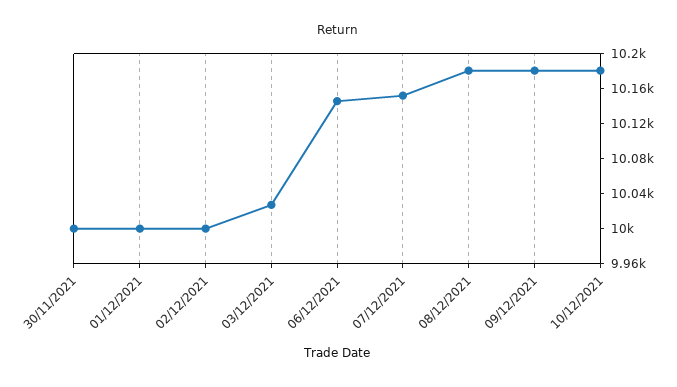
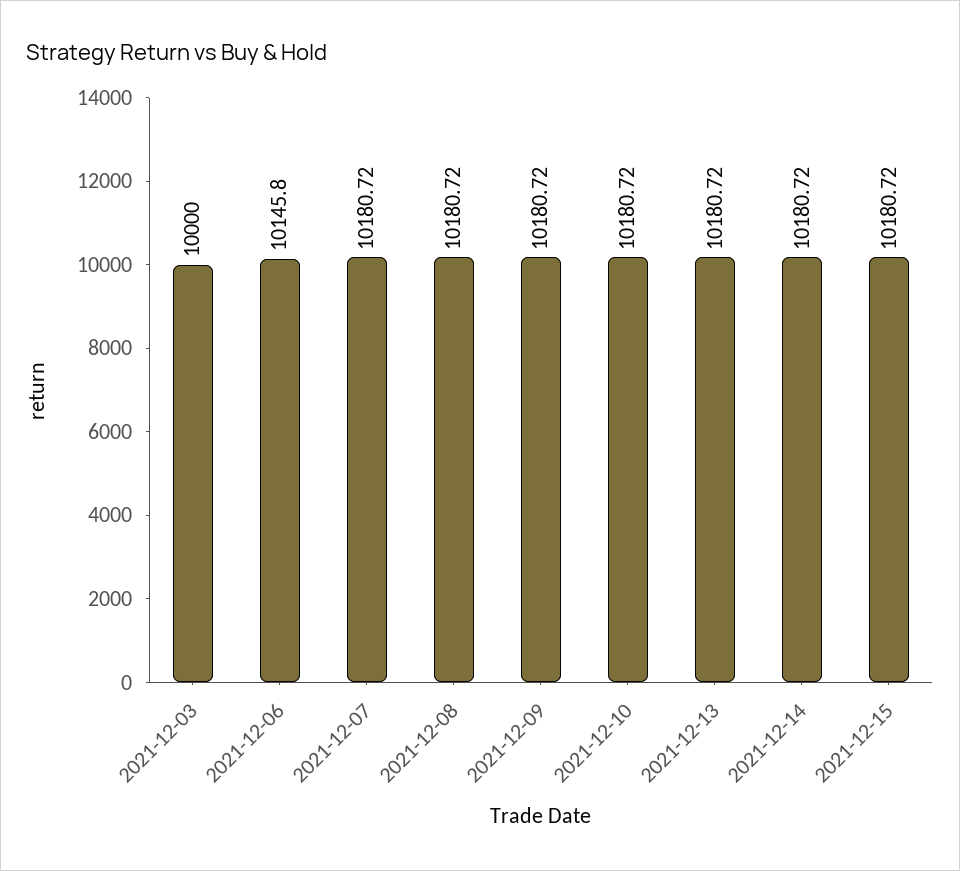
30/11/2021: 10000 -> none
01/12/2021: 10000 -> none
02/12/2021: 10000 -> none
03/12/2021: 10030 -> 10000
07/12/2021: 10150 -> 10180.72
2021-12-13: none -> 10180.72
2021-12-14: none -> 10180.72
2021-12-15: none -> 10180.72

